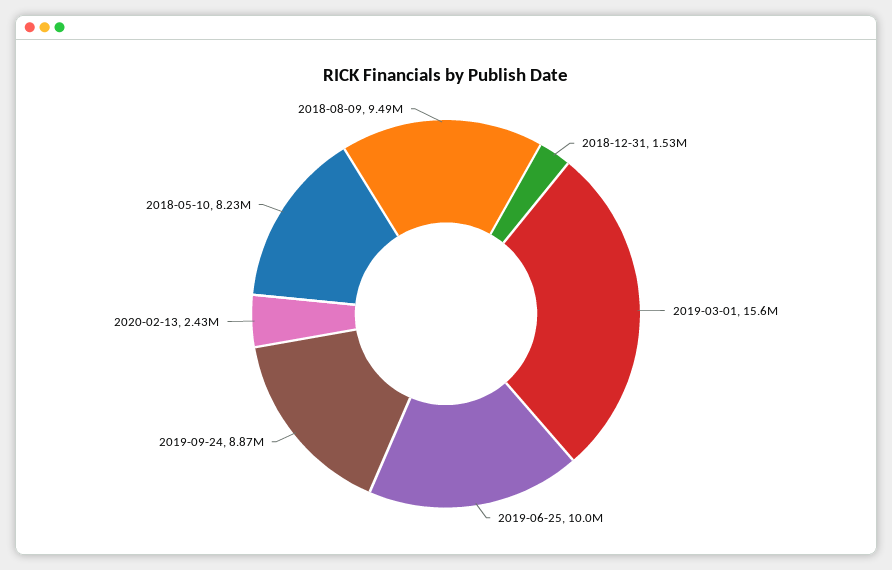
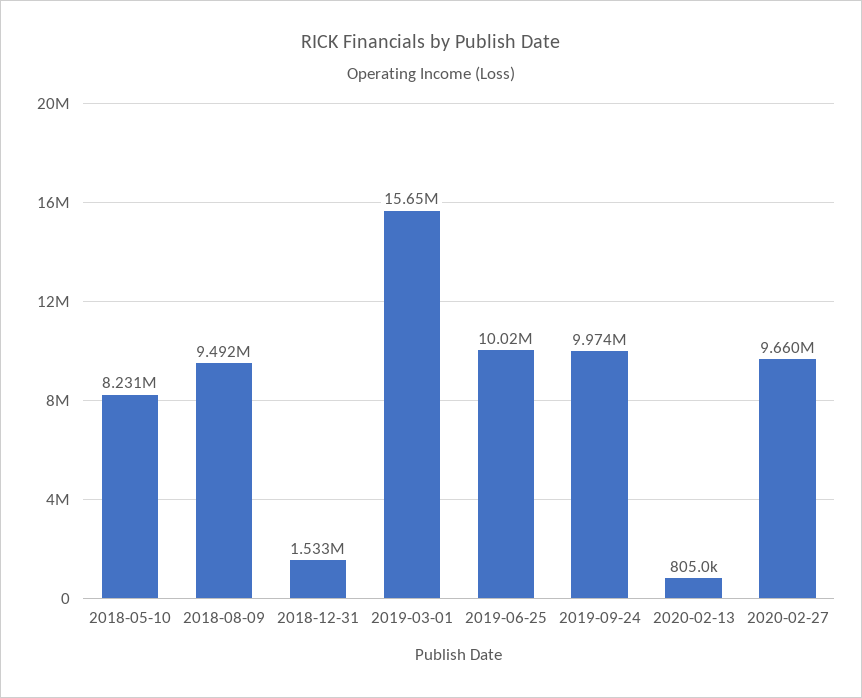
2019-09-24: 8870000 -> 9974000
2020-02-13: 2430000 -> 805000
2020-02-27: none -> 9660000

